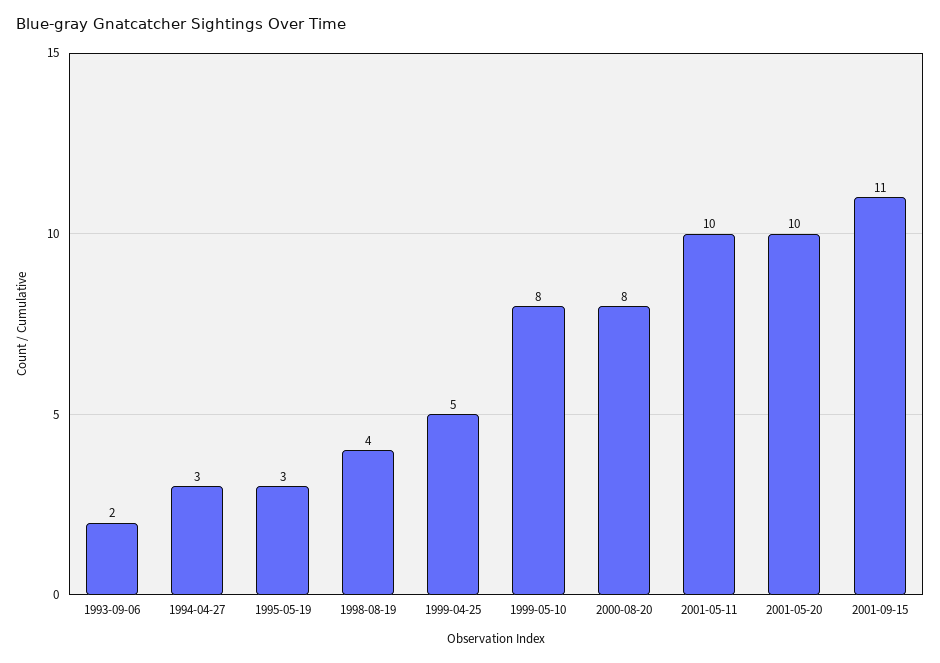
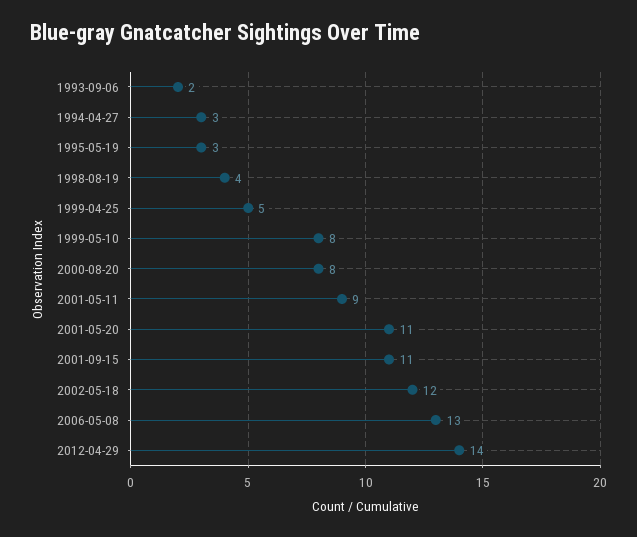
2001-05-11: 10 -> 9
2001-05-20: 10 -> 11
2002-05-18: none -> 12
2006-05-08: none -> 13
2012-04-29: none -> 14

